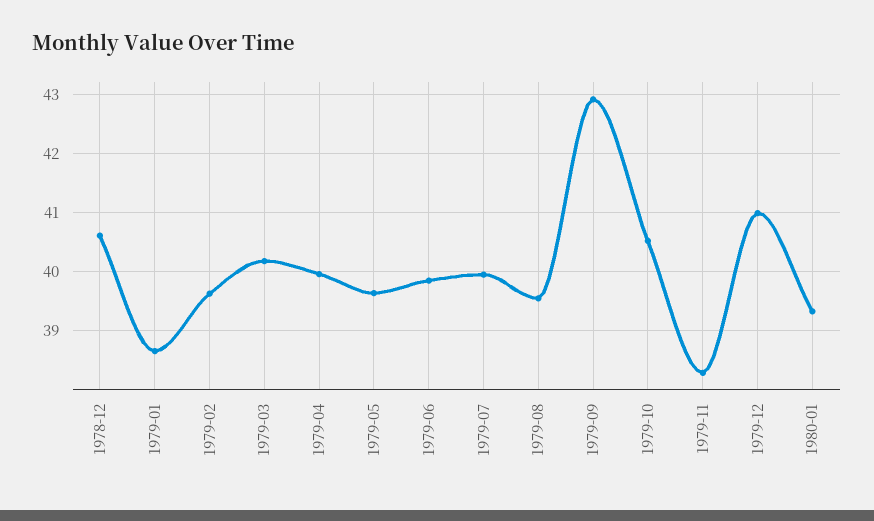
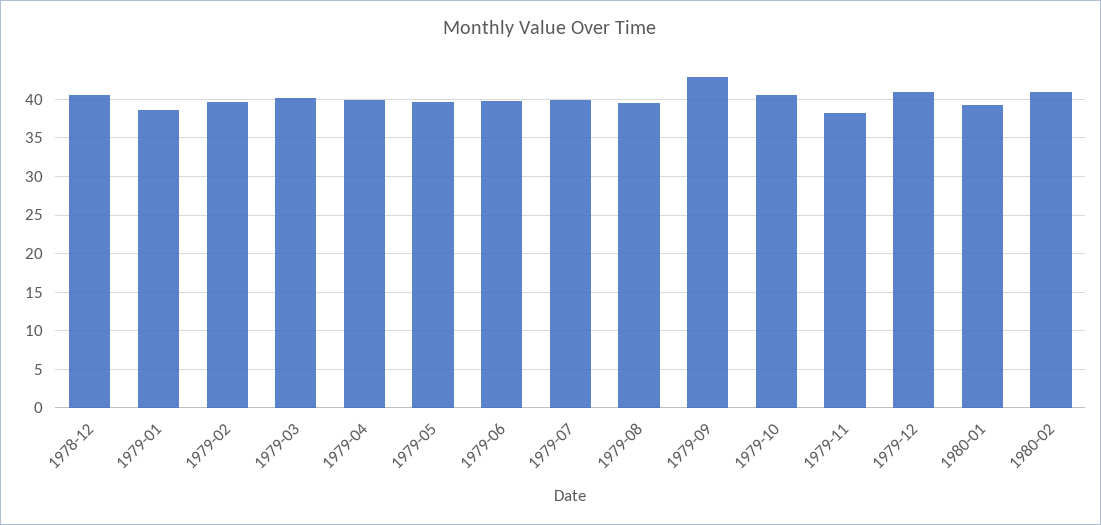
1980-02: none -> 41

